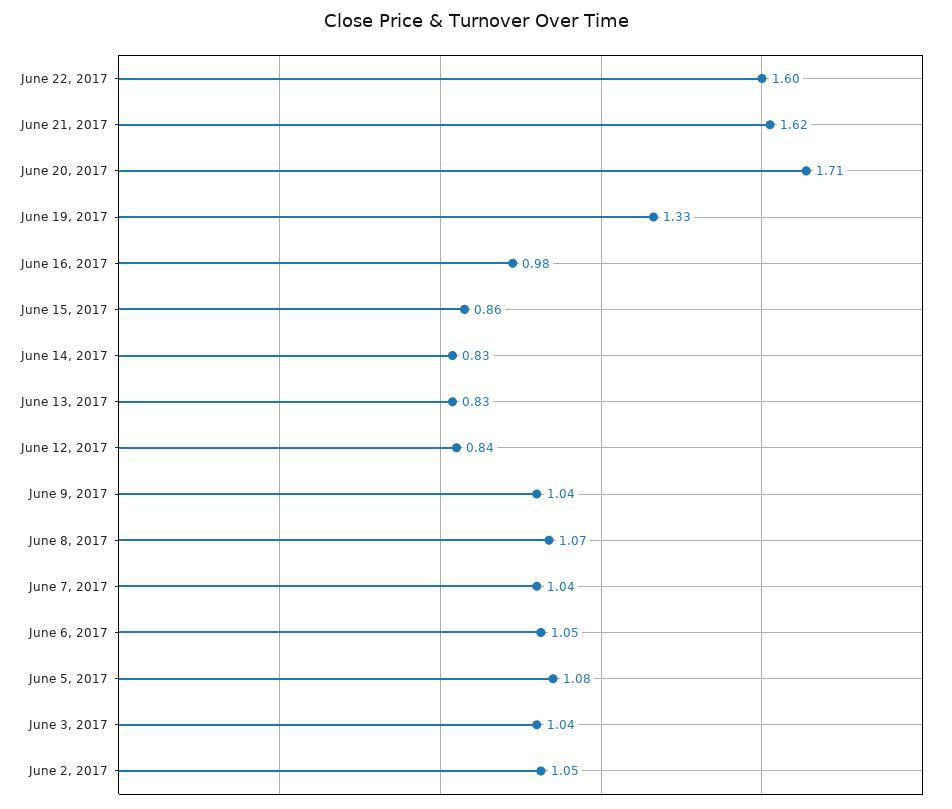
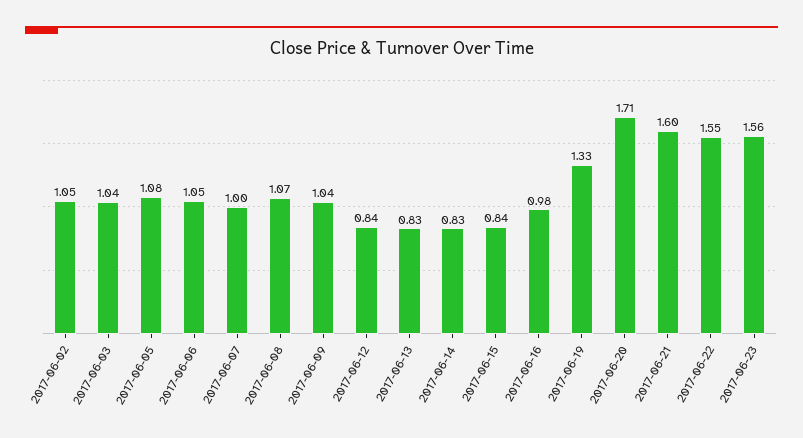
June 22, 2017: 1.6 -> 1.55
June 21, 2017: 1.62 -> 1.6
June 15, 2017: 0.86 -> 0.84
June 7, 2017: 1.04 -> 1
2017-06-23: none -> 1.56

